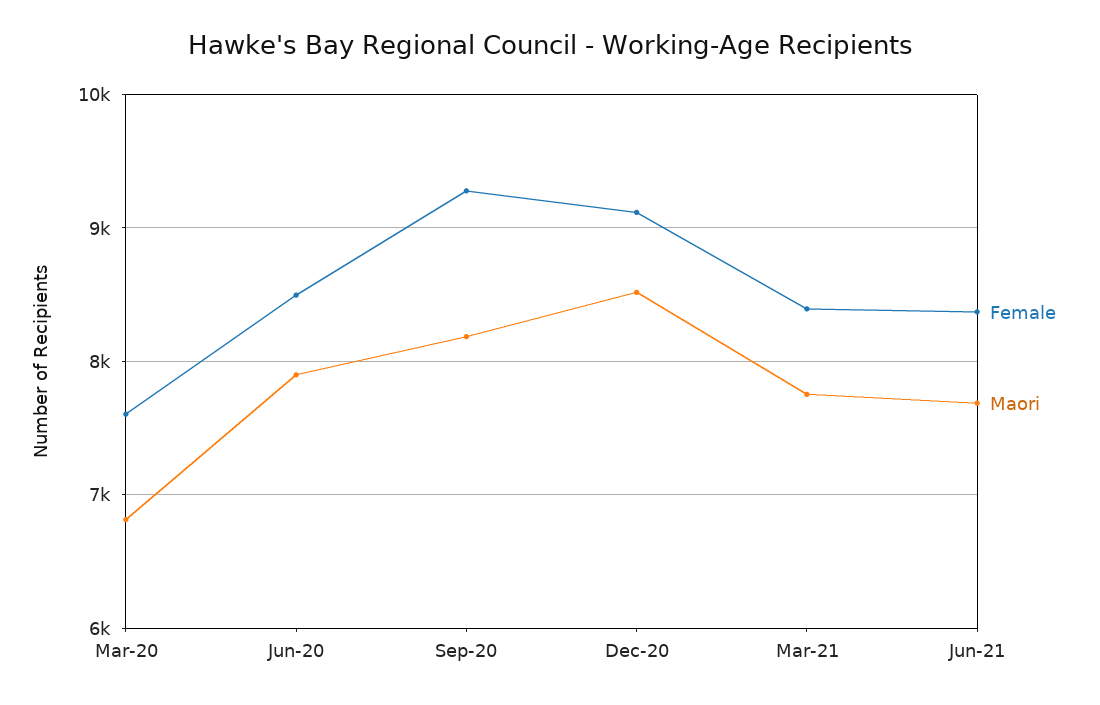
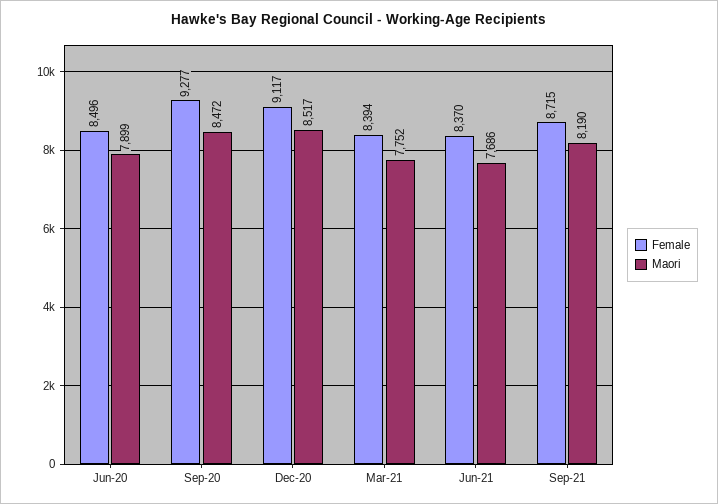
Female, Mar-20: 7600 -> none
Maori, Mar-20: 6800 -> none
Maori, Sep-20: 8200 -> 8472
Female, Sep-21: none -> 8715
Maori, Sep-21: none -> 8190

